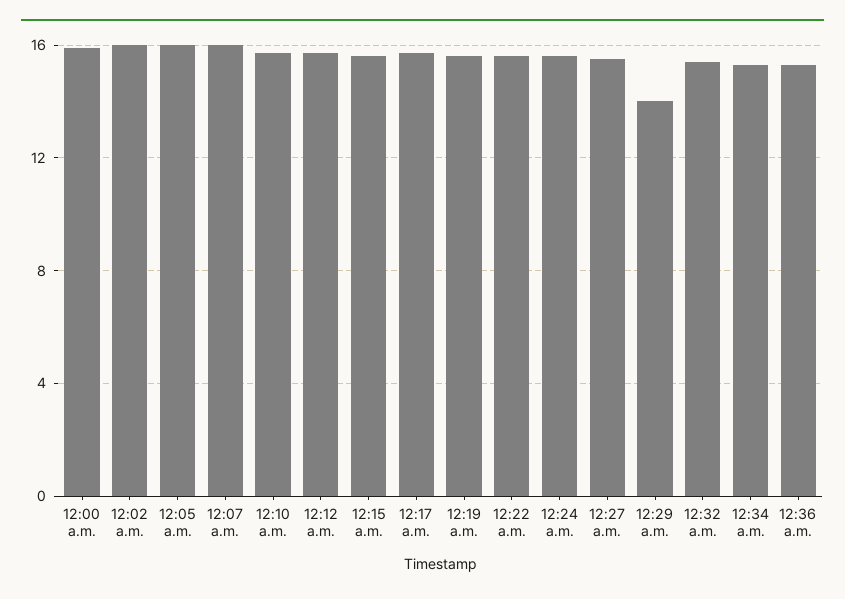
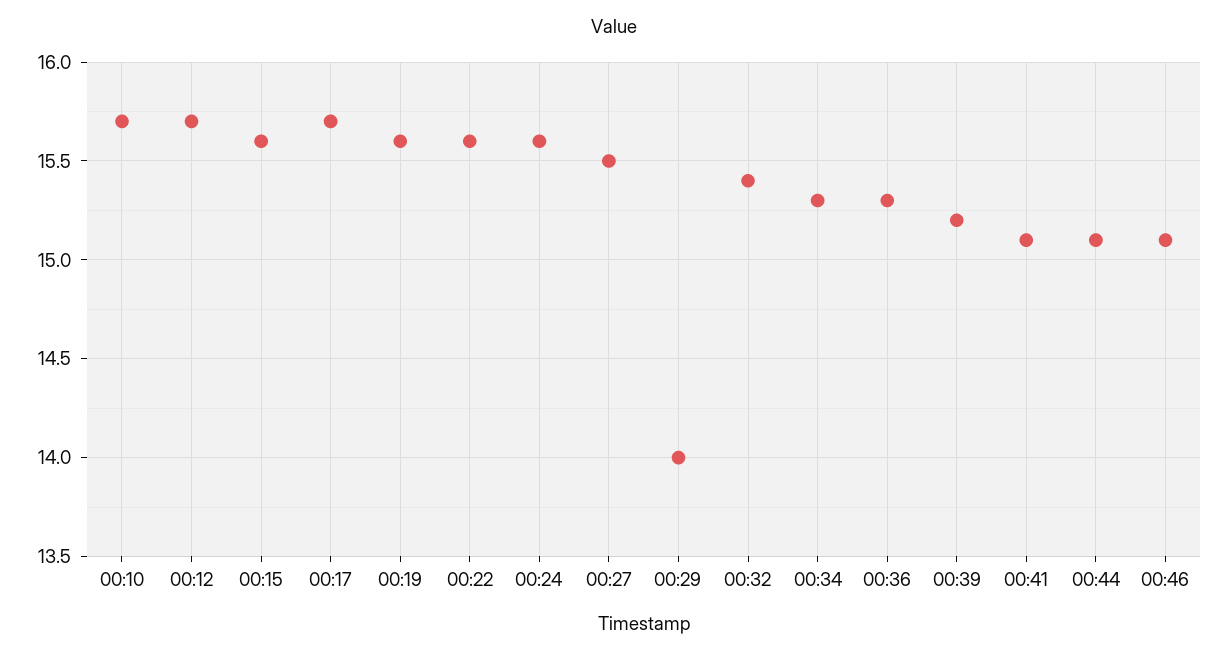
12:00 a.m.: 16 -> none
12:02 a.m.: 16 -> none
12:05 a.m.: 16 -> none
12:07 a.m.: 16 -> none
00:39: none -> 15.2
00:41: none -> 15.1
00:44: none -> 15.1
00:46: none -> 15.1

